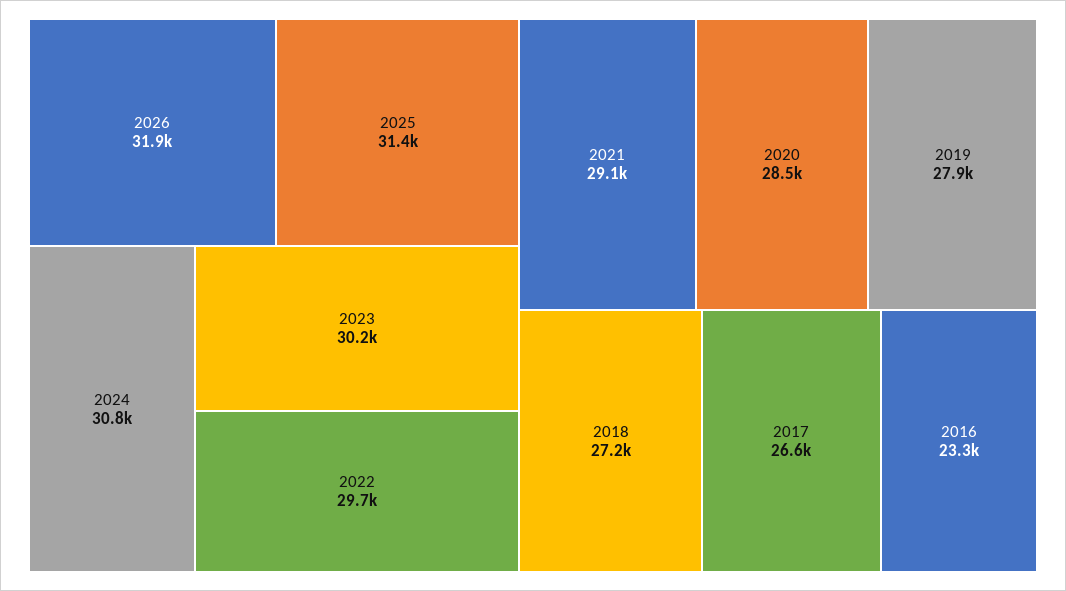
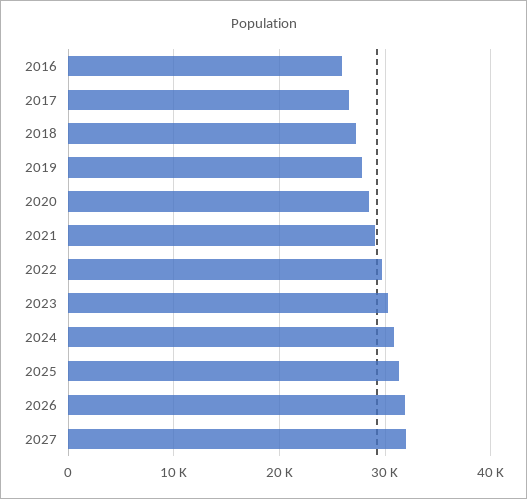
2016: 23300 -> 26000
2027: none -> 32000

